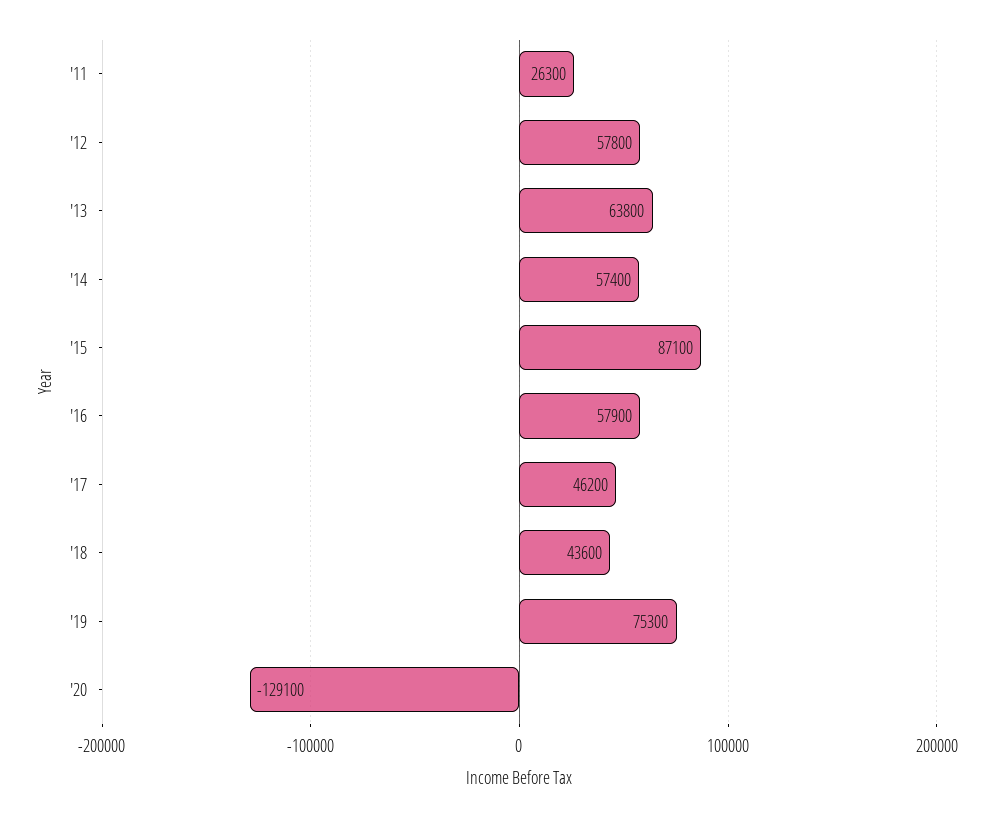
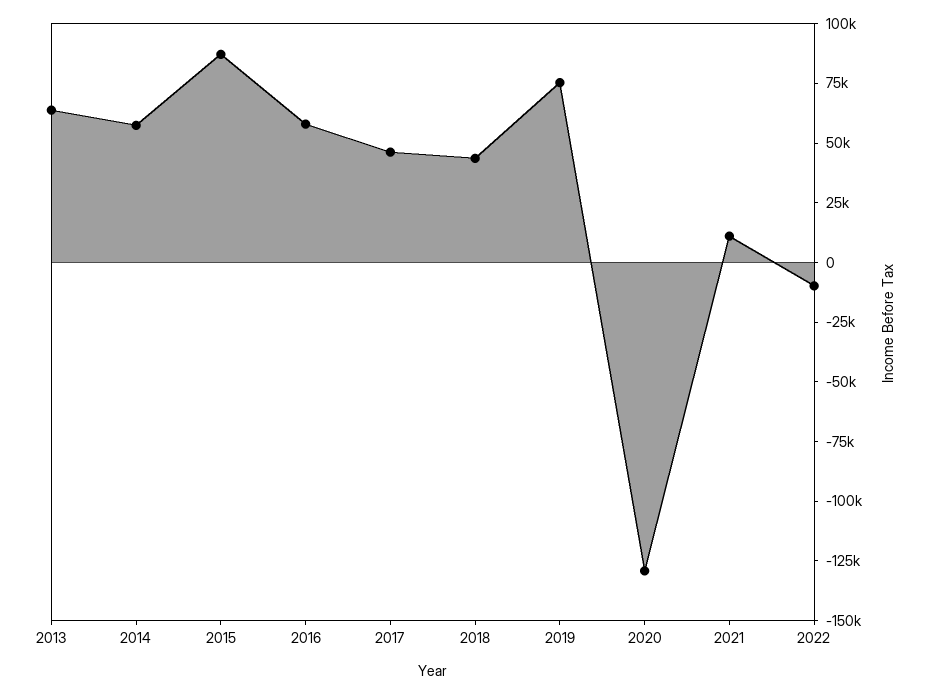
'11: 26300 -> none
'12: 57800 -> none
2021: none -> 10000
2022: none -> -10000

